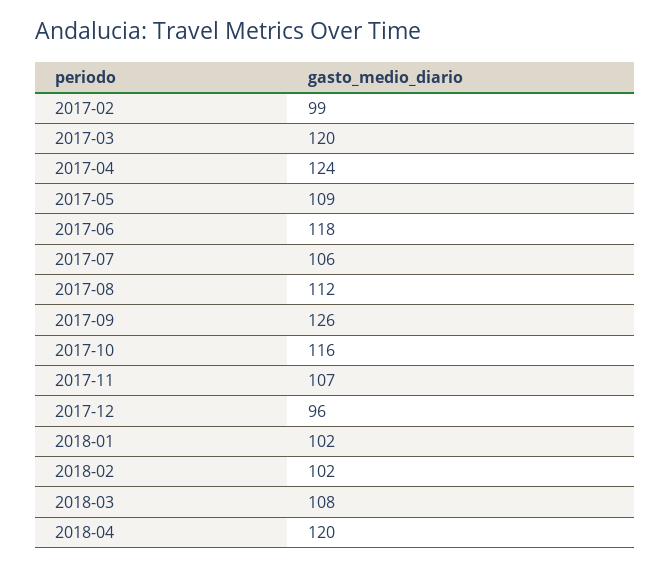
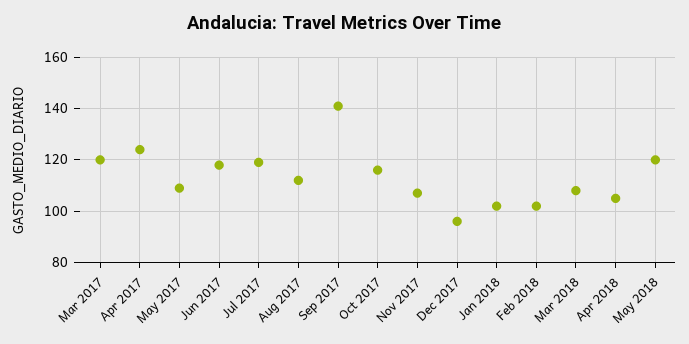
2017-02: 99 -> none
2017-07: 106 -> 120
2017-09: 126 -> 140
2018-04: 120 -> 105
May 2018: none -> 120

